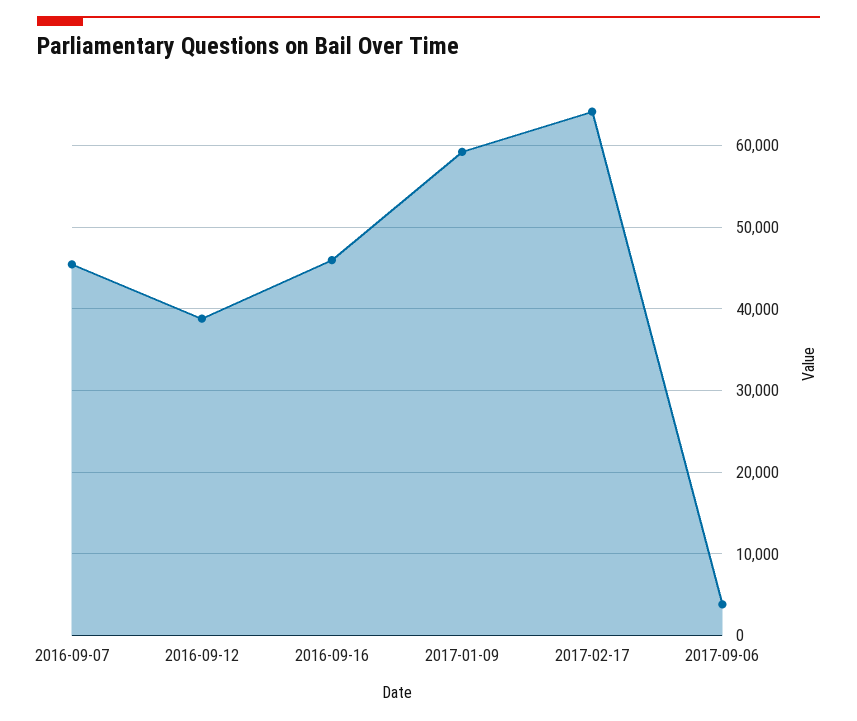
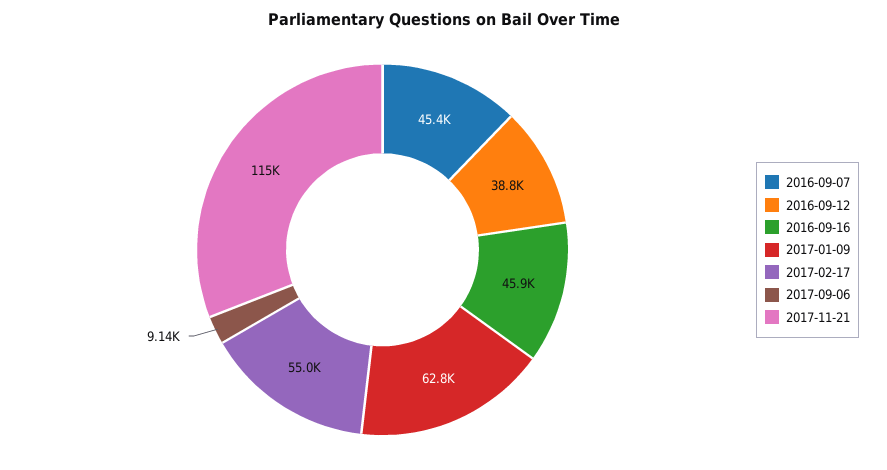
2017-01-09: 59000 -> 62800
2017-02-17: 64000 -> 55000
2017-09-06: 4000 -> 9140
2017-11-21: none -> 115000

